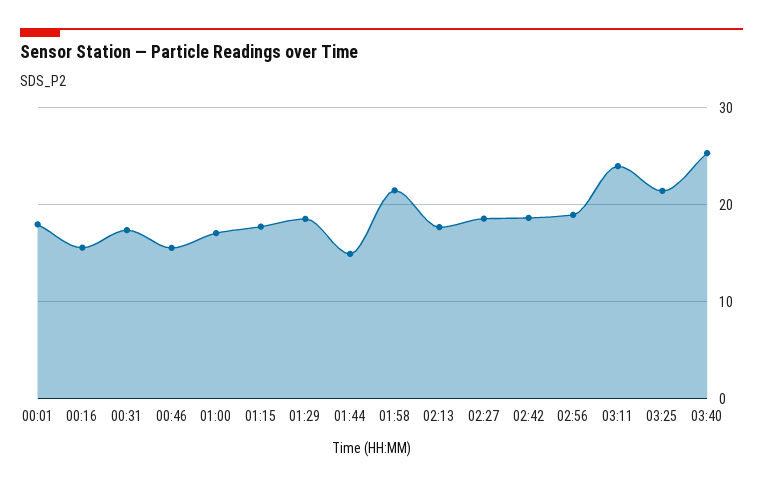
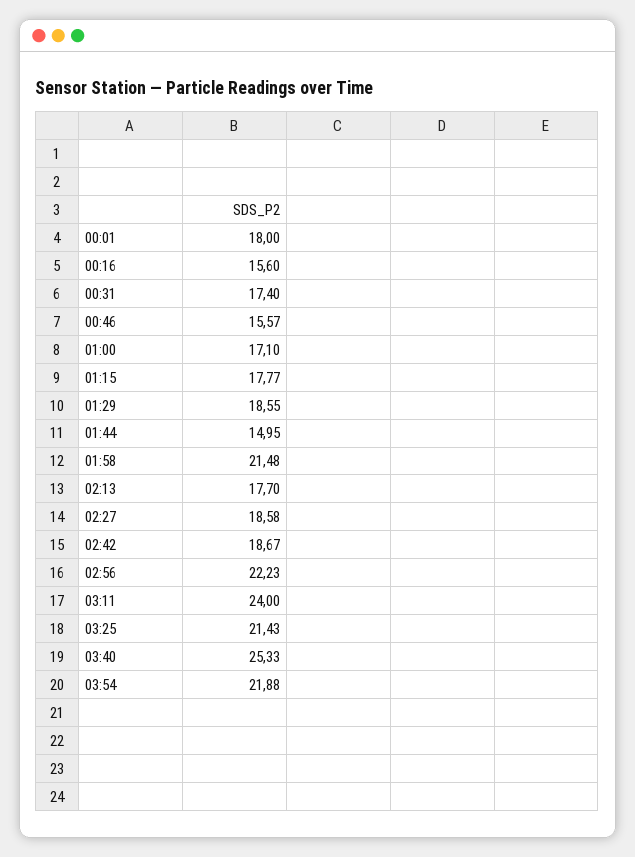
02:56: 19 -> 22.23
03:54: none -> 21.88

